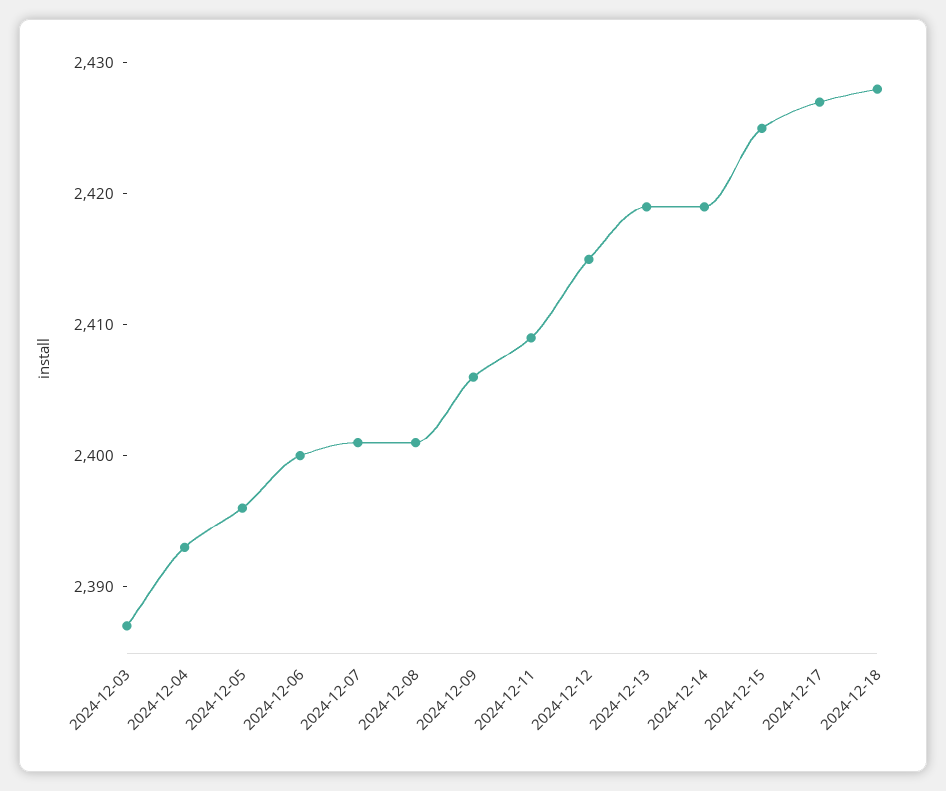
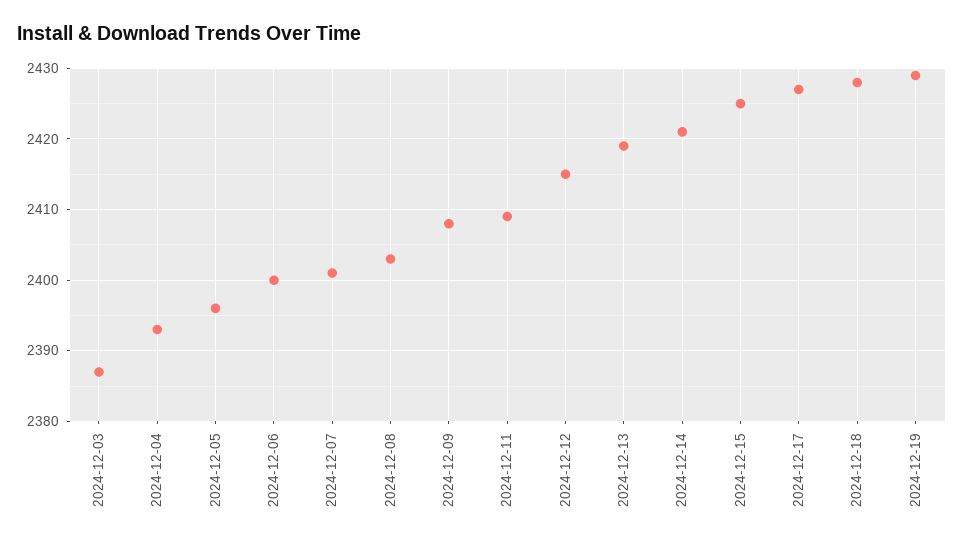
2024-12-08: 2401 -> 2403
2024-12-09: 2406 -> 2408
2024-12-14: 2419 -> 2421
2024-12-19: none -> 2429

